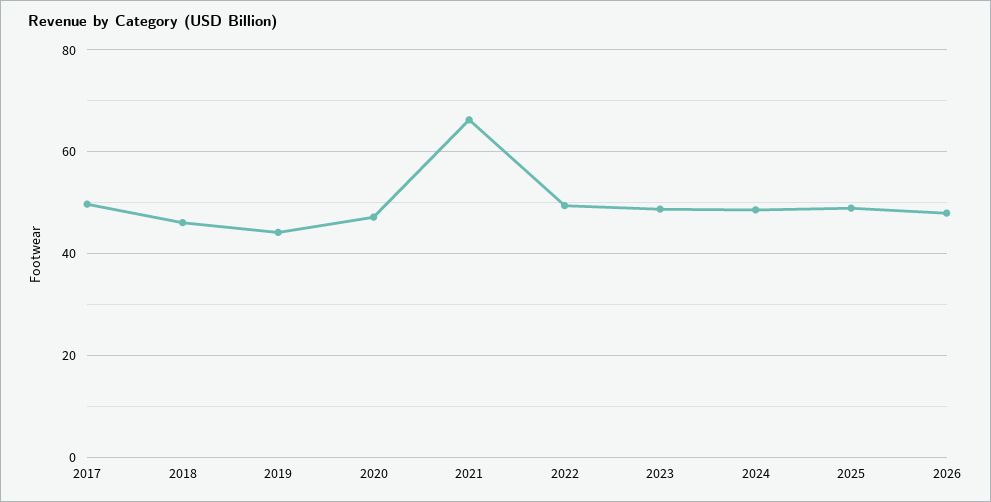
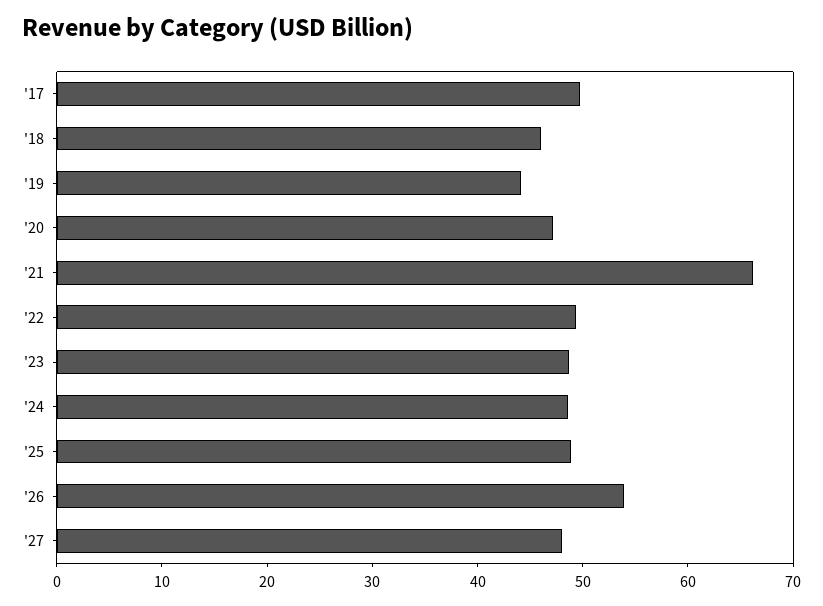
2026: 48 -> 54
'27: none -> 48

